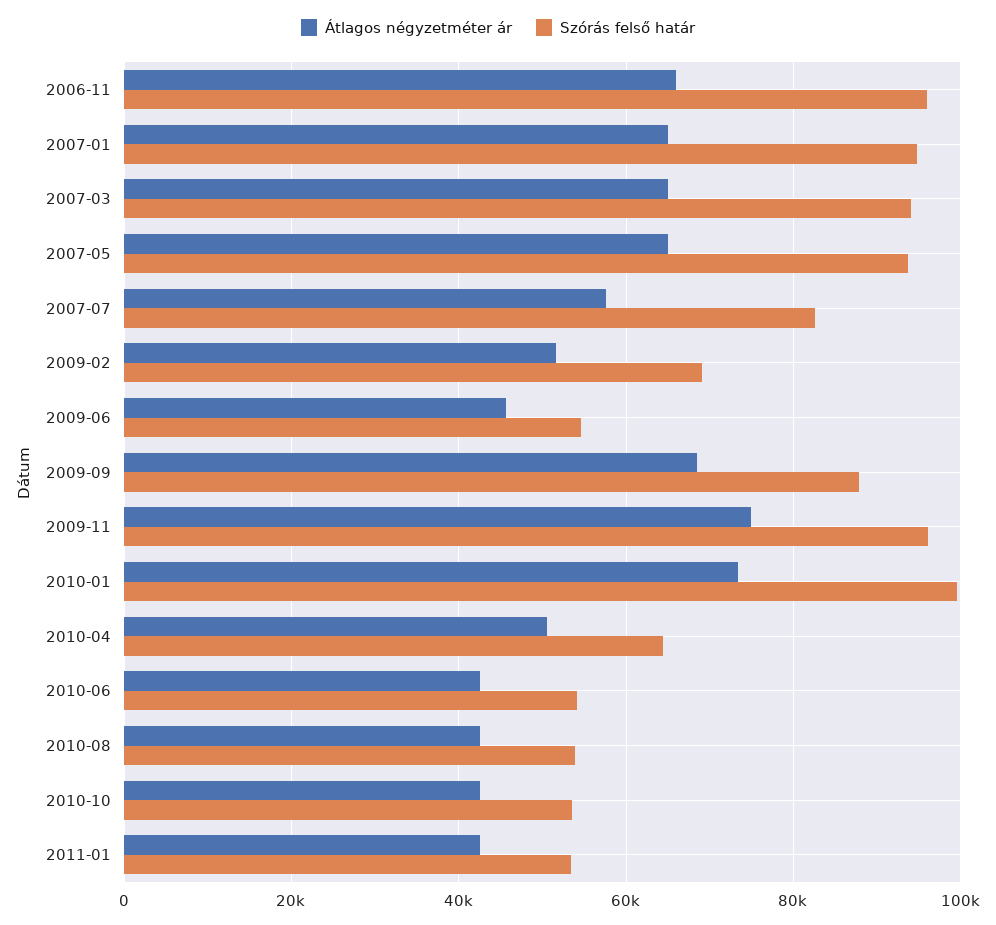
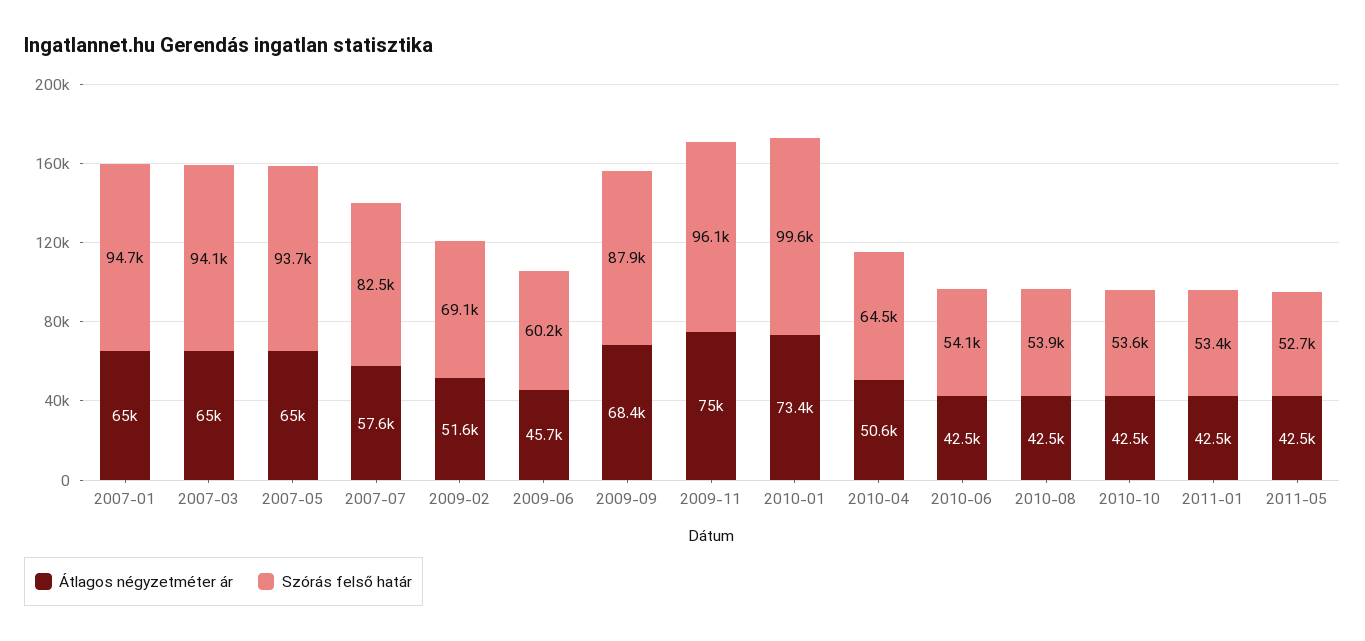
Átlagos négyzetméter ár, 2006-11: 66000 -> none
Szórás felső határ, 2006-11: 96000 -> none
Szórás felső határ, 2009-06: 54000 -> 60200
Átlagos négyzetméter ár, 2011-05: none -> 42500
Szórás felső határ, 2011-05: none -> 52700

